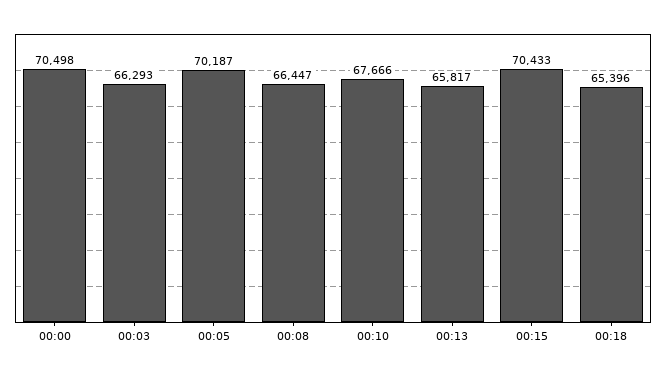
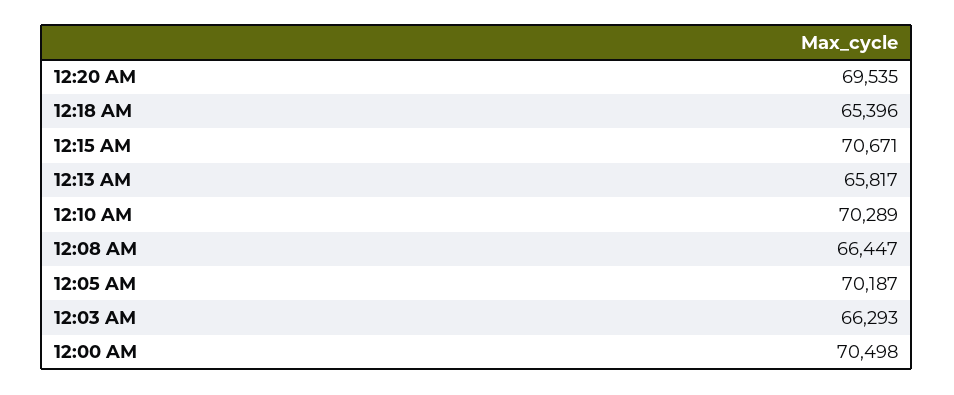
00:10: 67666 -> 70289
00:15: 70433 -> 70671
12:20 AM: none -> 69535

